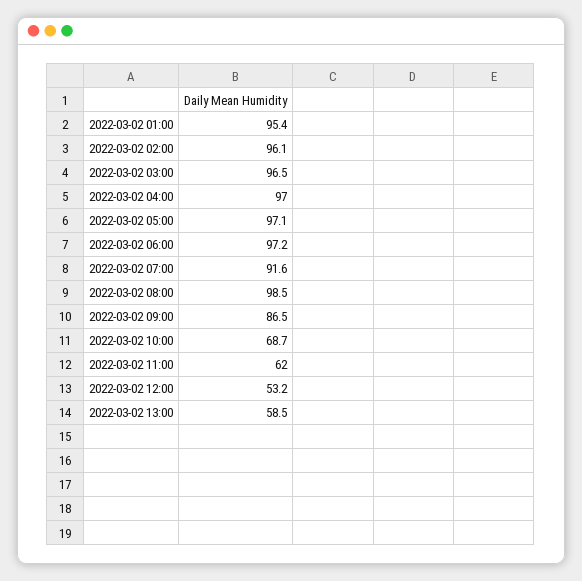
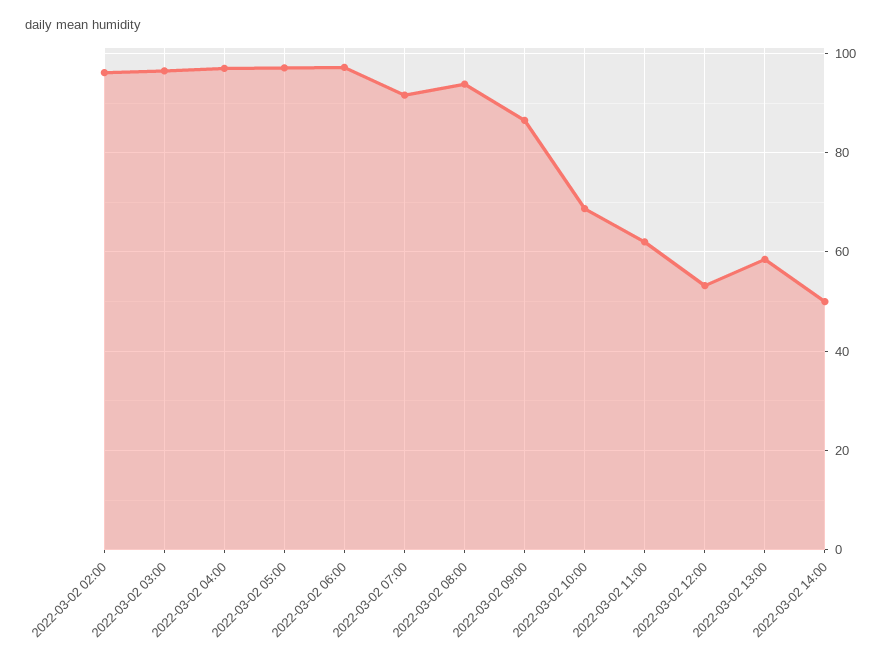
2022-03-02 01:00: 95.4 -> none
2022-03-02 08:00: 98.5 -> 94
2022-03-02 14:00: none -> 50

